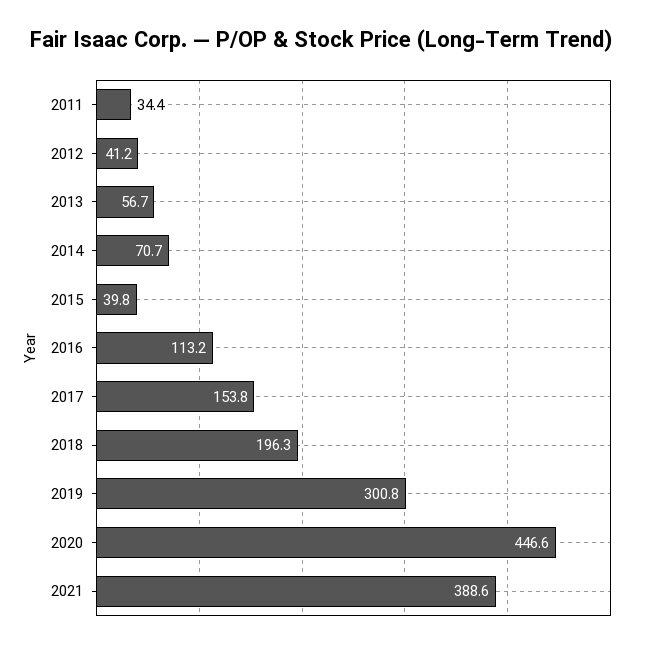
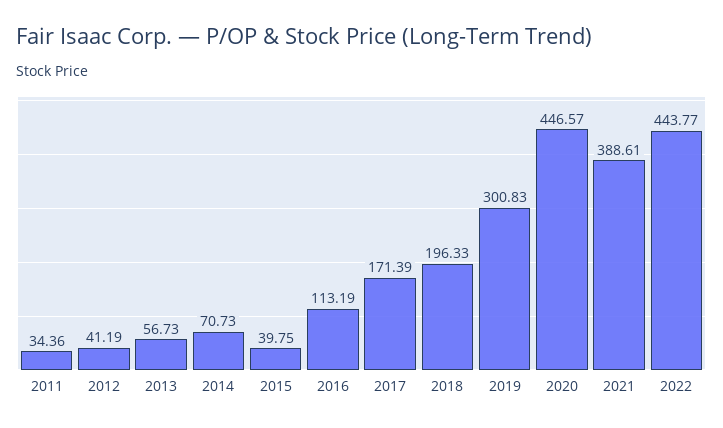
2017: 153.8 -> 171.39
2022: none -> 443.77

